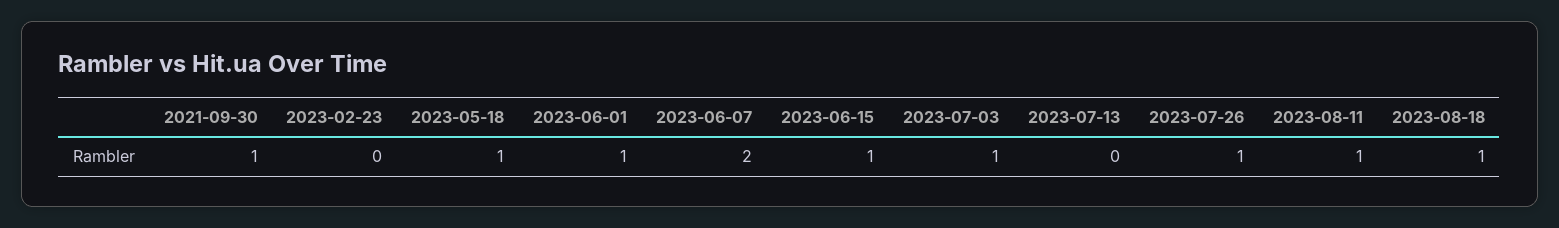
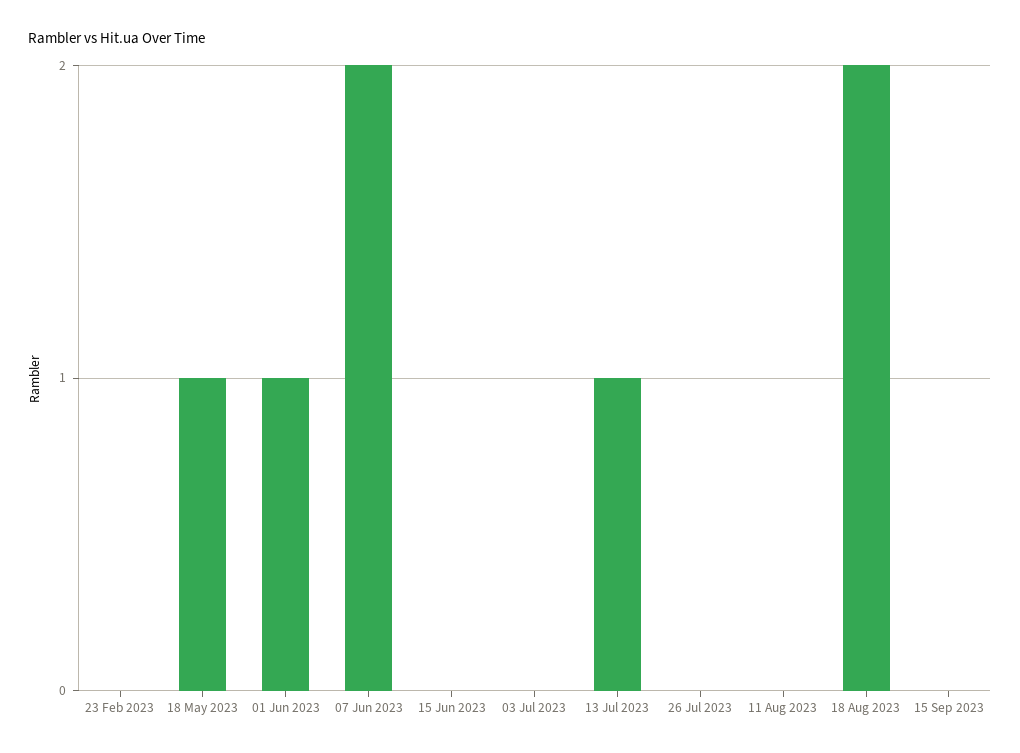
2021-09-30: 1 -> none
2023-06-15: 1 -> 0
2023-07-03: 1 -> 0
2023-07-13: 0 -> 1
2023-07-26: 1 -> 0
2023-08-11: 1 -> 0
2023-08-18: 1 -> 2
15 Sep 2023: none -> 0

